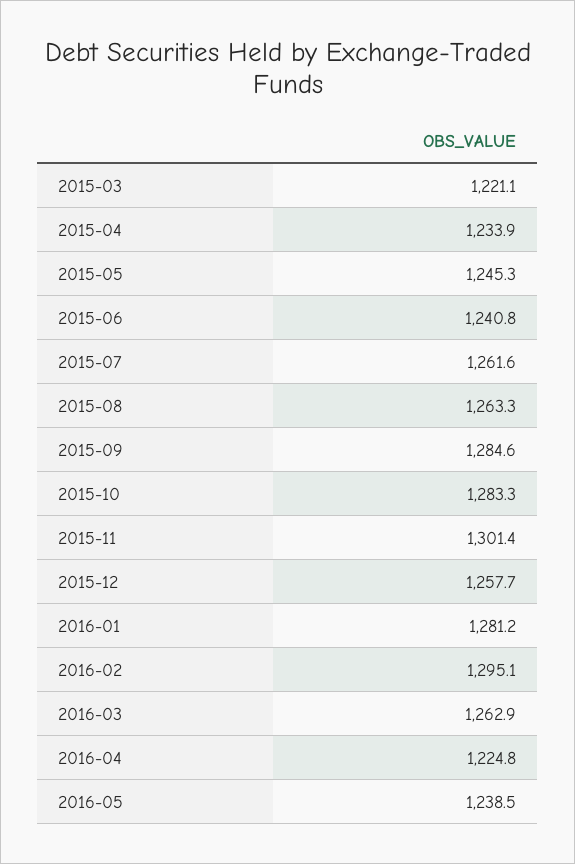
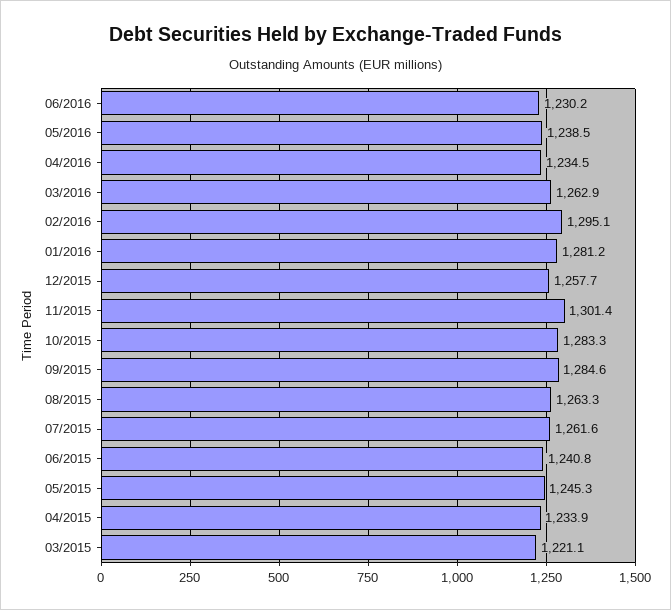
2016-04: 1224.8 -> 1234.5
06/2016: none -> 1230.2

